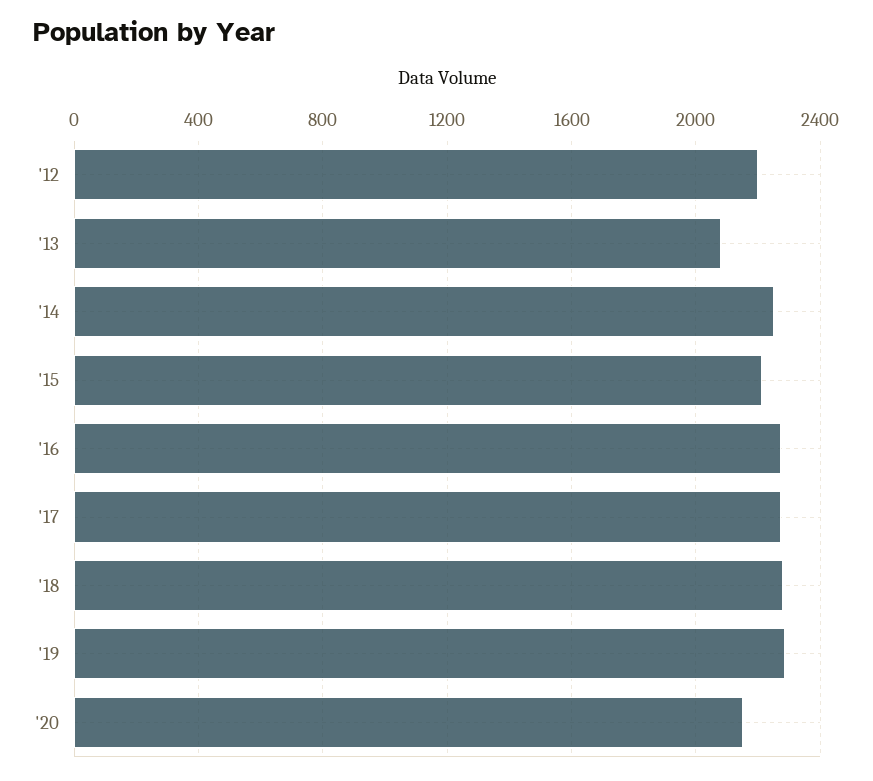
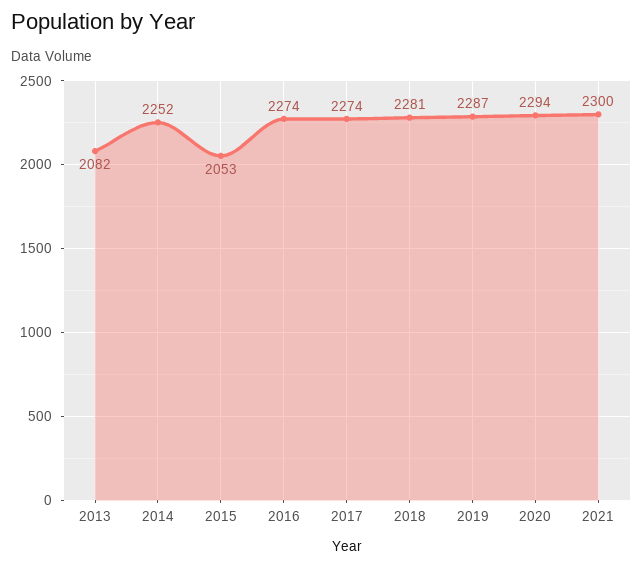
'12: 2200 -> none
'15: 2200 -> 2053
'20: 2150 -> 2294
2021: none -> 2300

